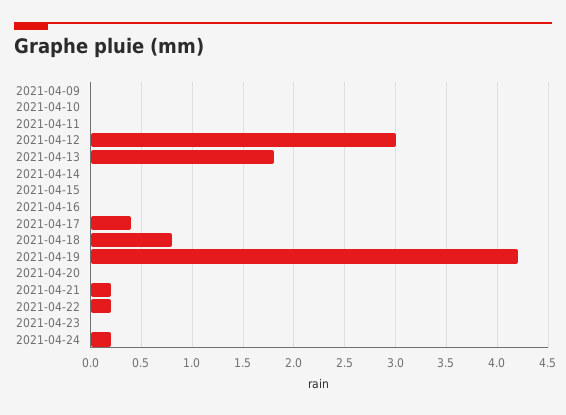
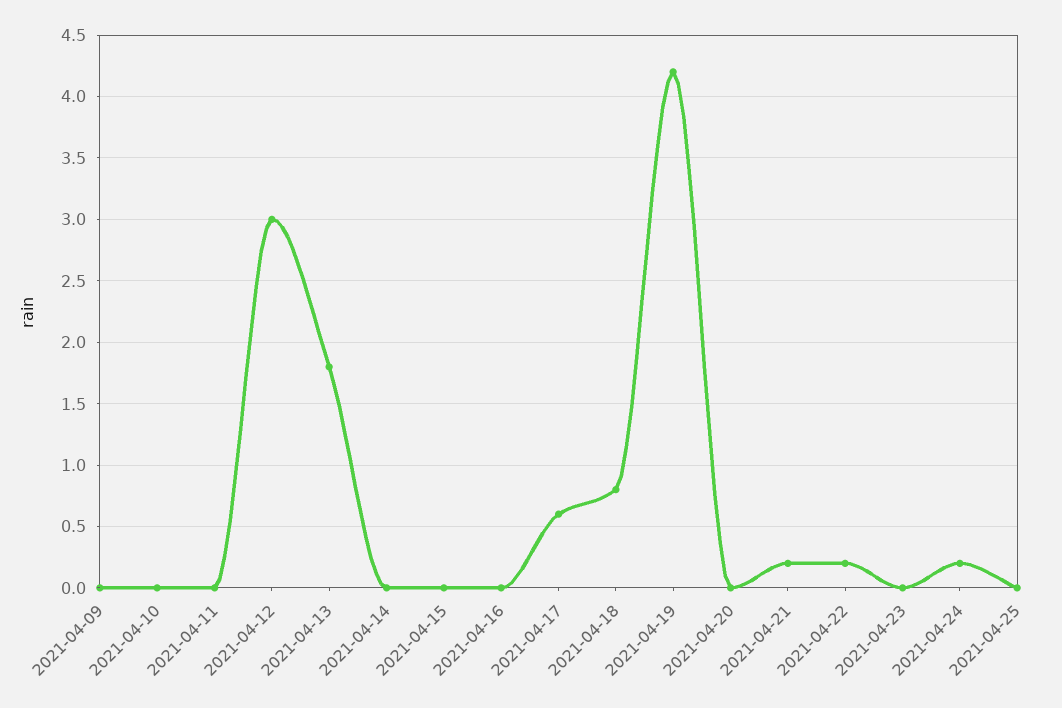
2021-04-17: 0.4 -> 0.6
2021-04-25: none -> 0

